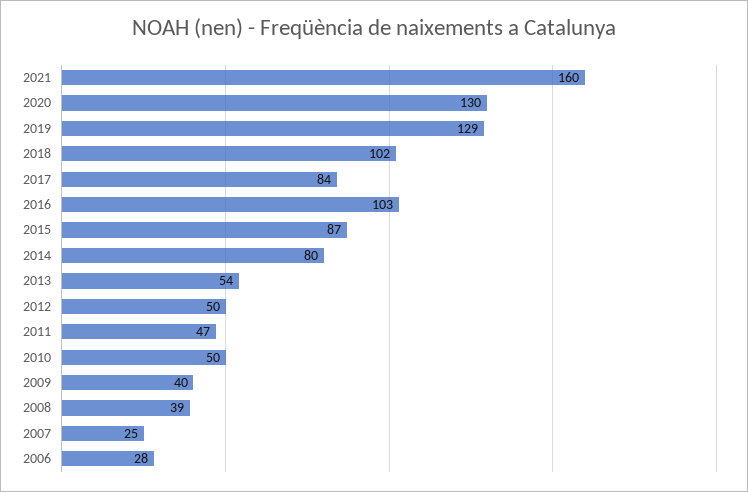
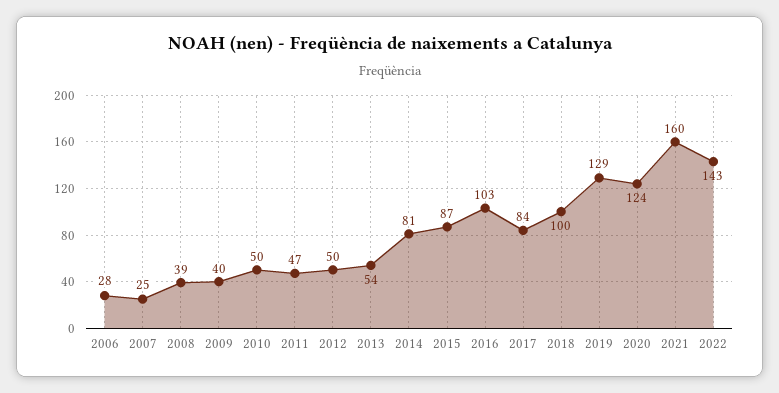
2020: 130 -> 124
2018: 102 -> 100
2014: 80 -> 81
2022: none -> 143

